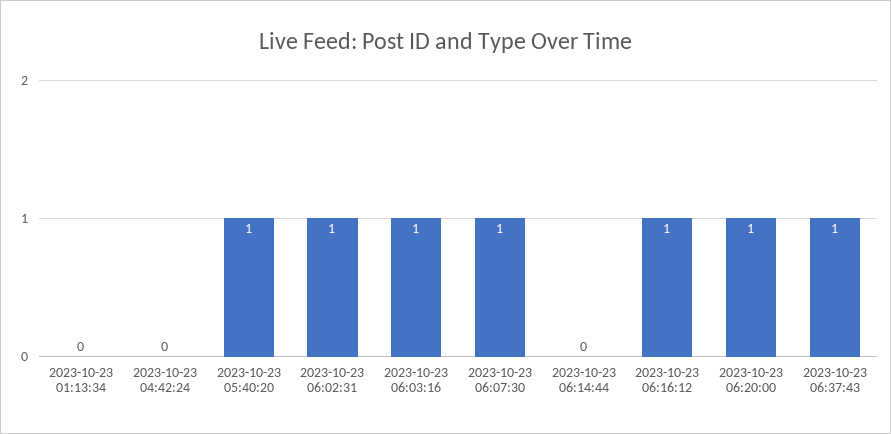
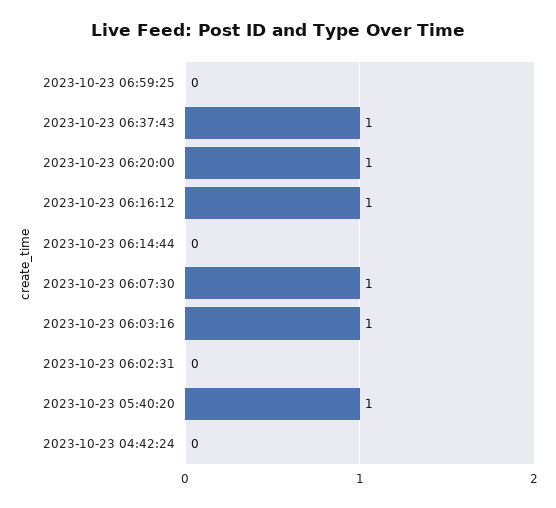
2023-10-23 01:13:34: 0 -> none
2023-10-23 06:02:31: 1 -> 0
2023-10-23 06:59:25: none -> 0

